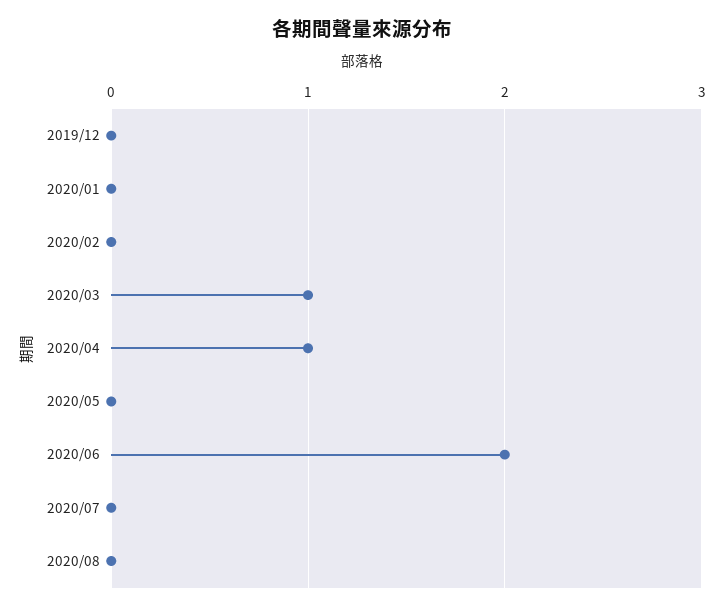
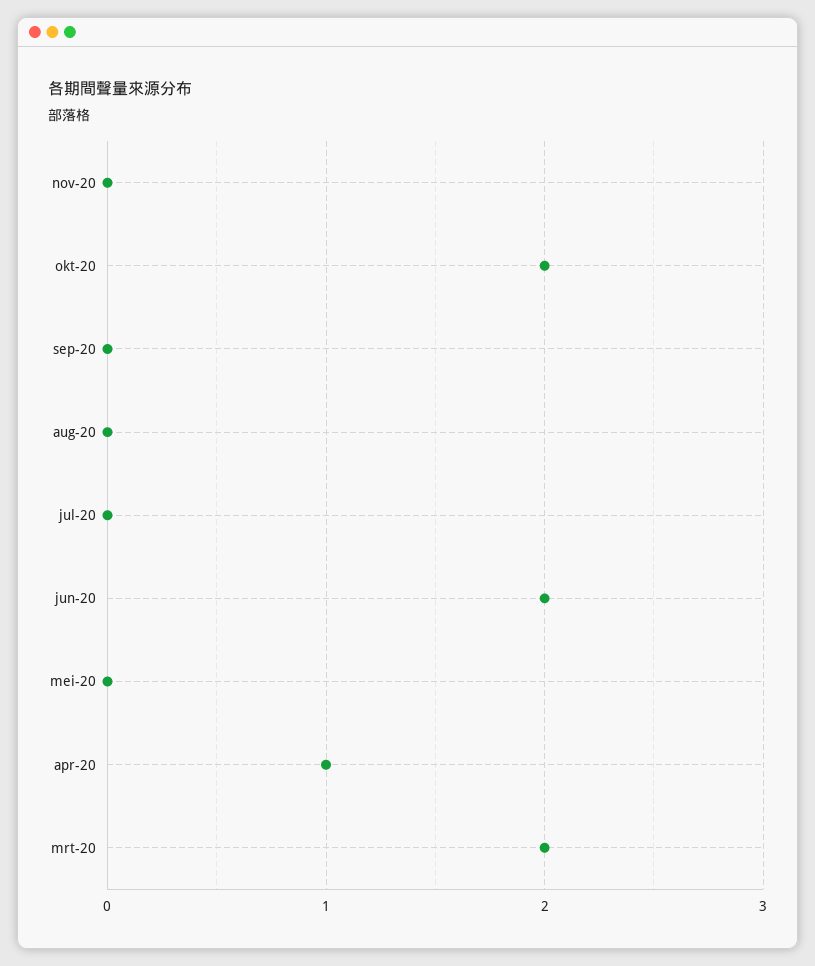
2019/12: 0 -> none
2020/01: 0 -> none
2020/02: 0 -> none
2020/03: 1 -> 2
nov-20: none -> 0
okt-20: none -> 2
sep-20: none -> 0

